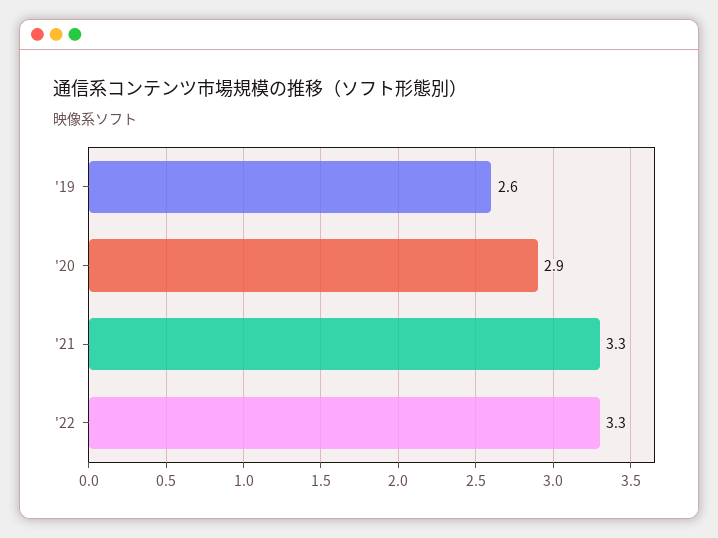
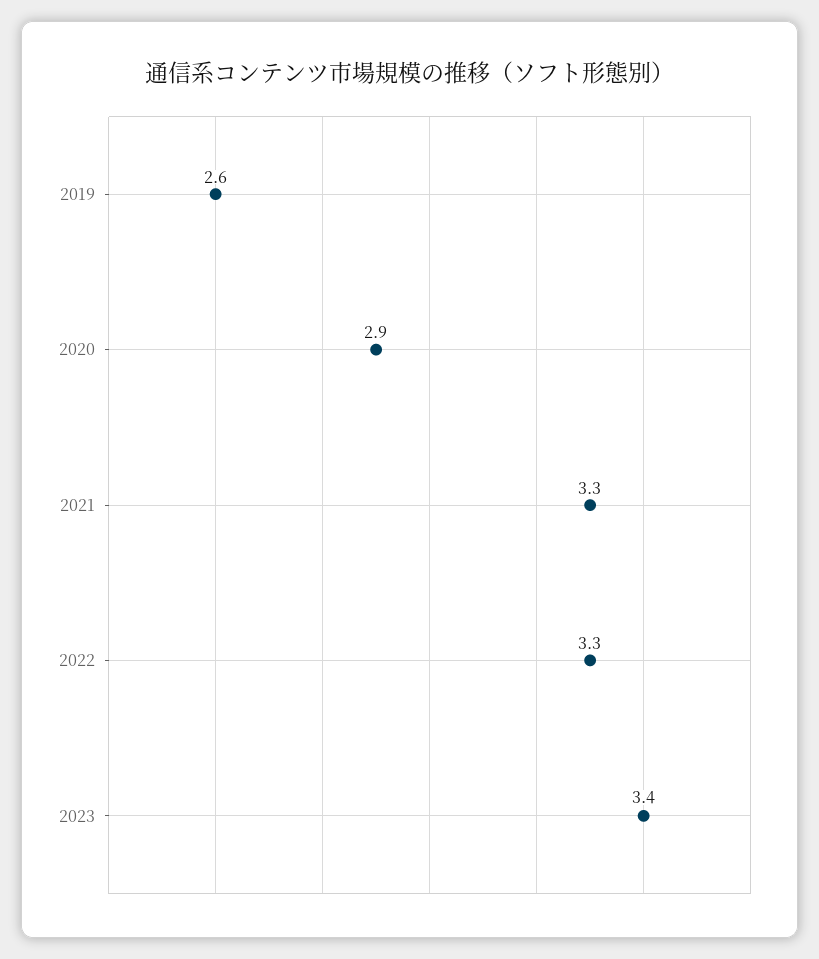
2023: none -> 3.4

